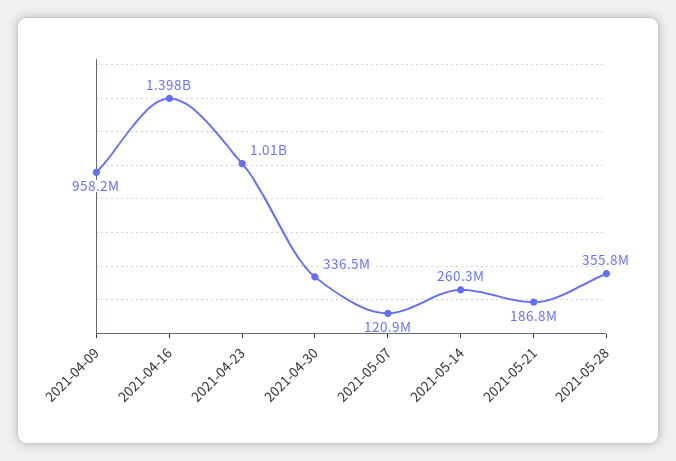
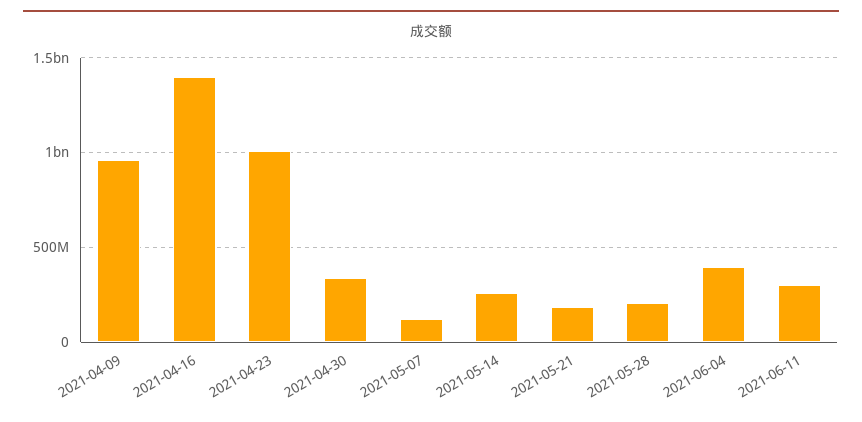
2021-05-28: 355800000 -> 200000000
2021-06-04: none -> 400000000
2021-06-11: none -> 300000000

